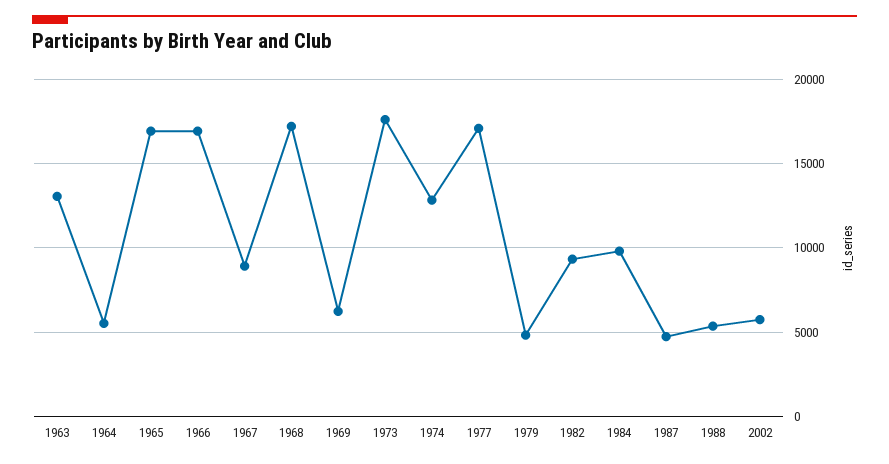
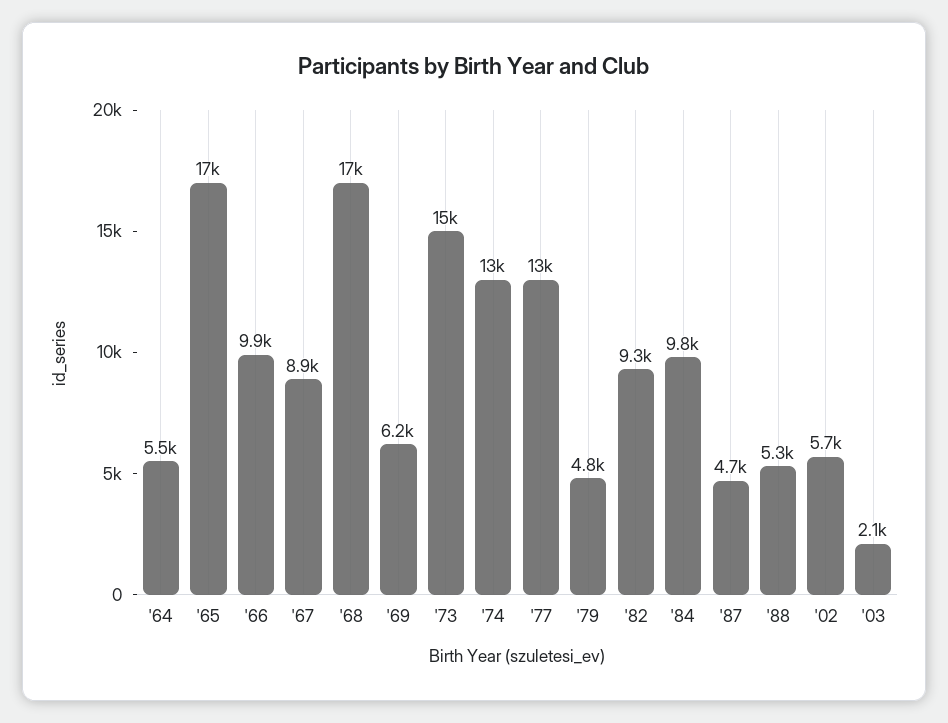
1963: 13000 -> none
1966: 17000 -> 9900
1973: 17500 -> 15000
1977: 17000 -> 13000
'03: none -> 2100

